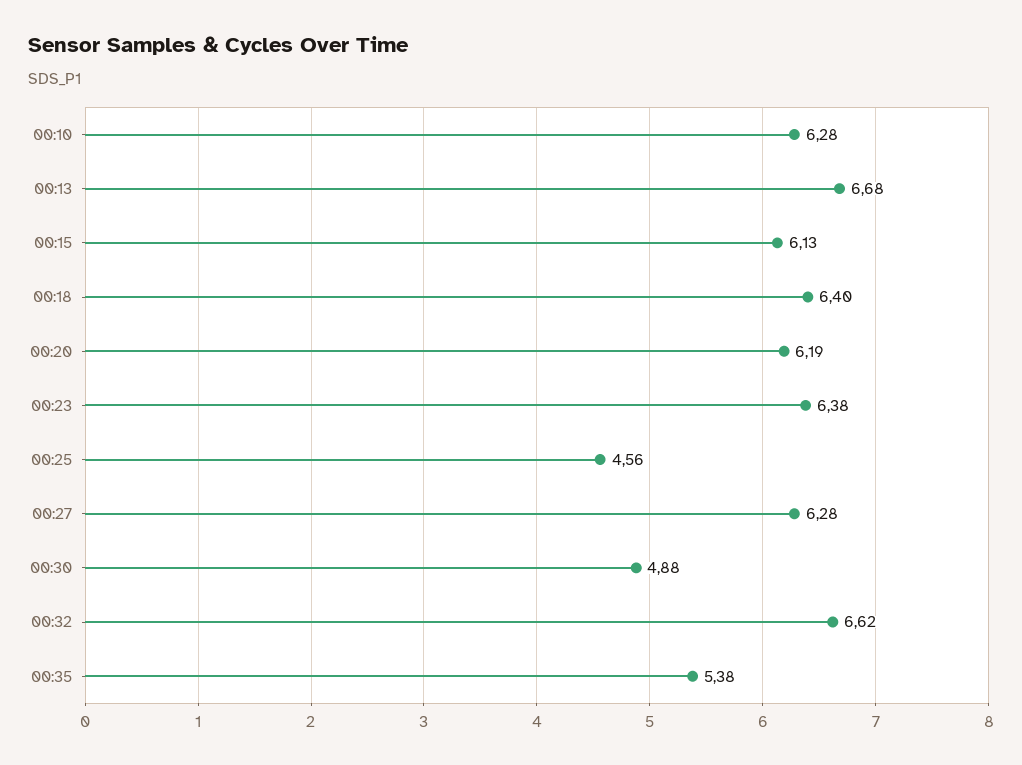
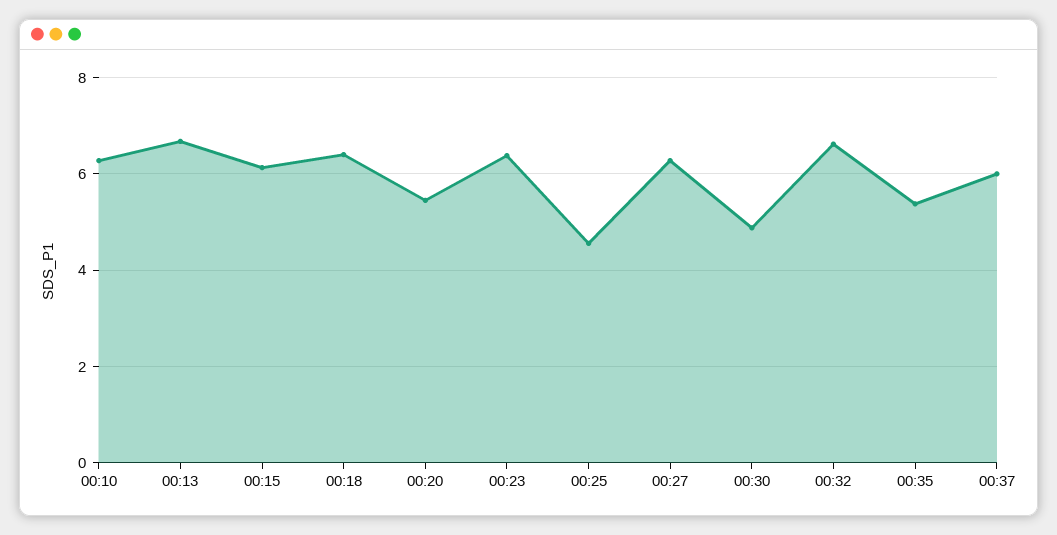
00:20: 6.19 -> 5.4
00:37: none -> 6

